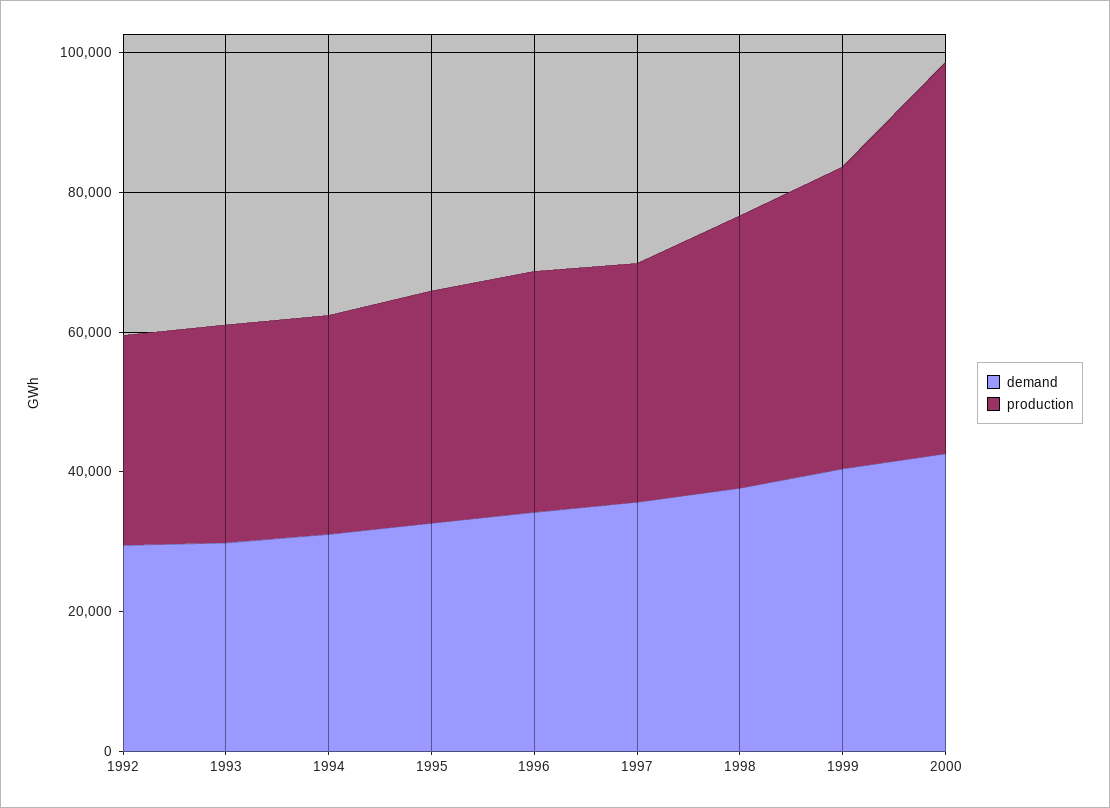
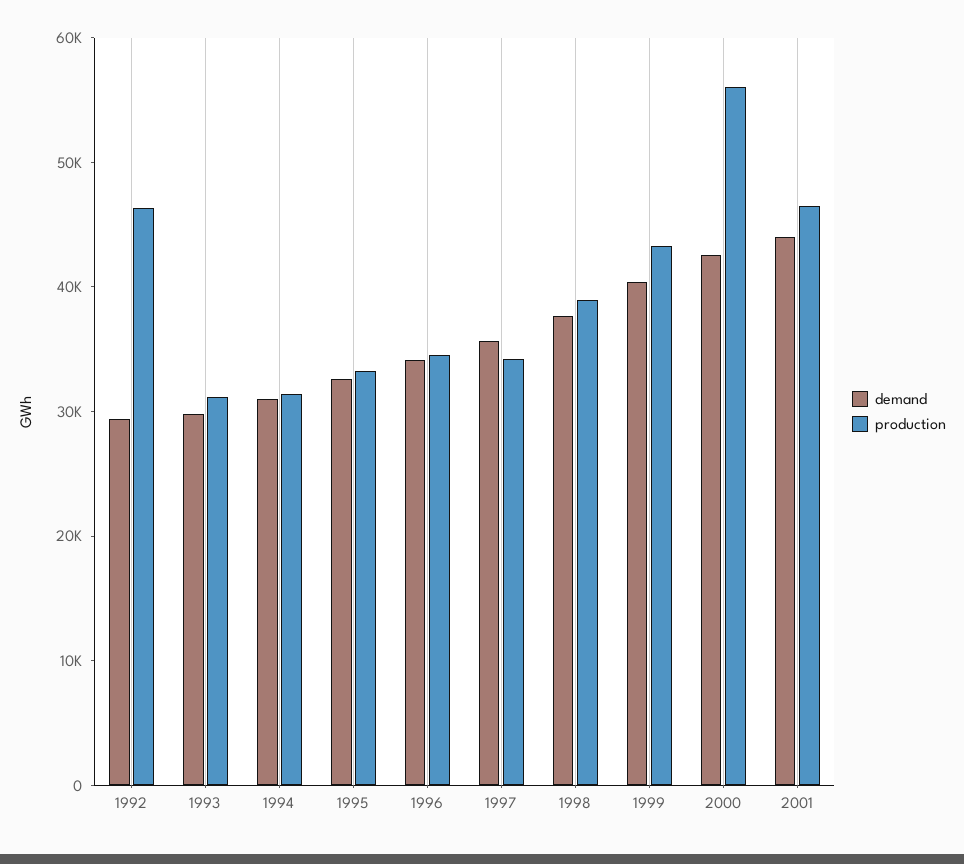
production, 1992: 30000 -> 46000
demand, 2001: none -> 44000
production, 2001: none -> 46000

